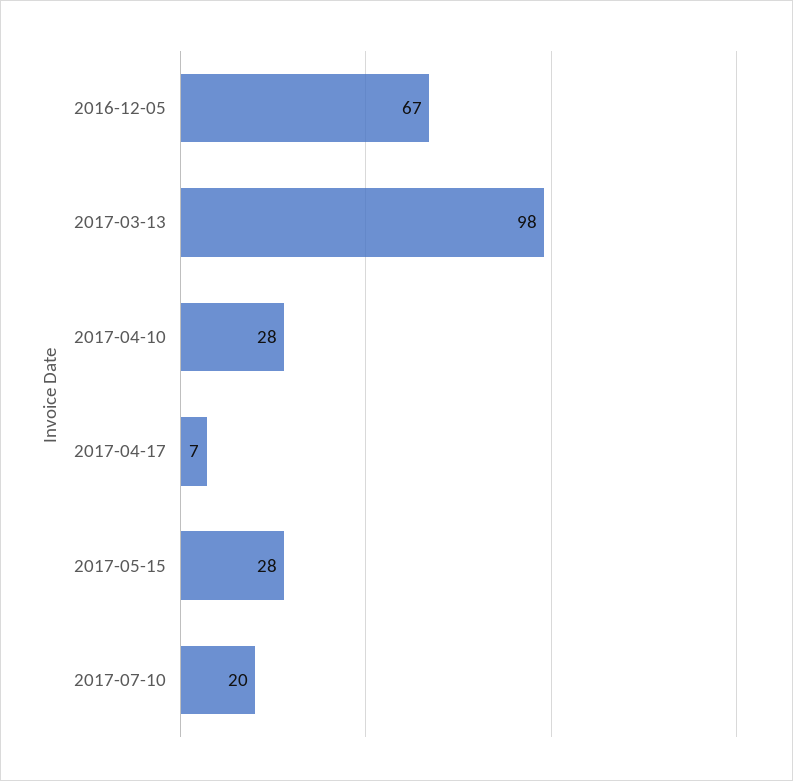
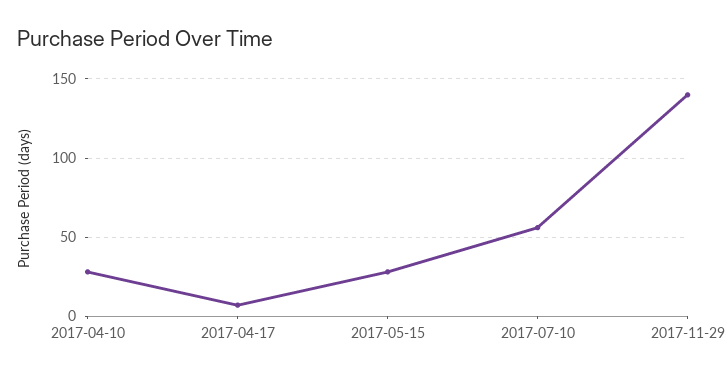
2016-12-05: 67 -> none
2017-03-13: 98 -> none
2017-07-10: 20 -> 55
2017-11-29: none -> 140

